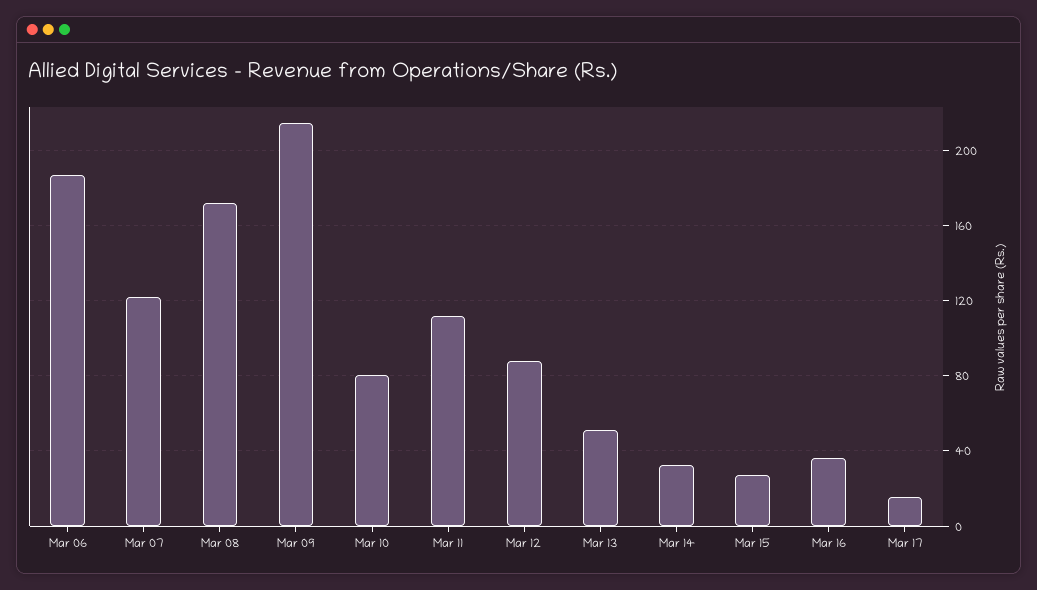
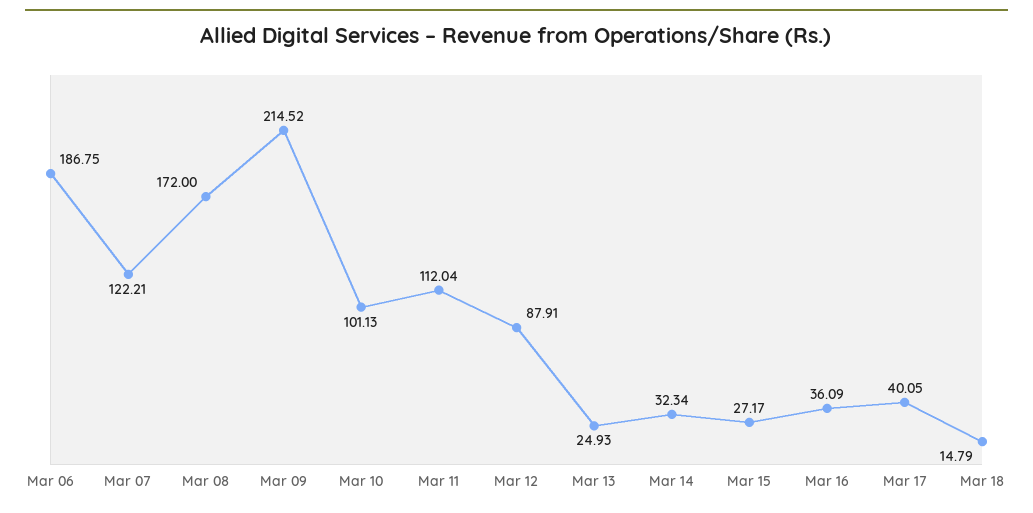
Mar 10: 80 -> 101.13
Mar 13: 50 -> 24.93
Mar 17: 15 -> 40.05
Mar 18: none -> 14.79

